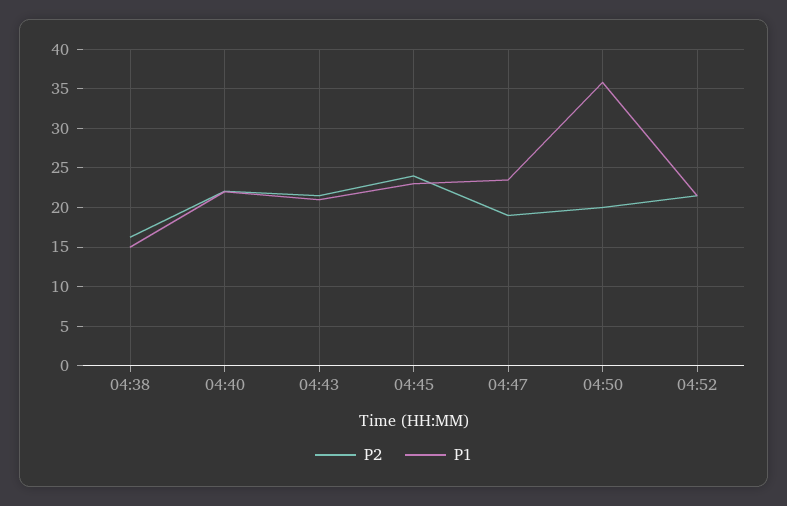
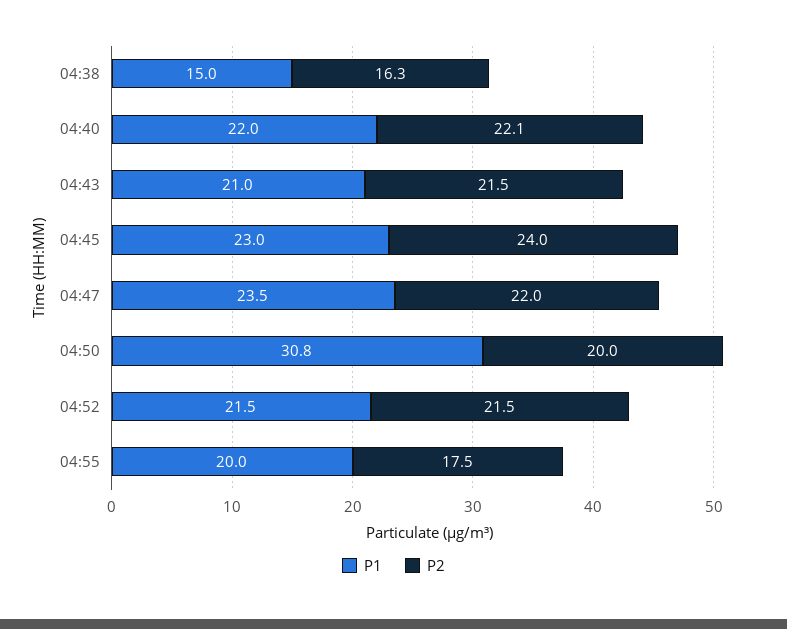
P2, 04:47: 19 -> 22
P1, 04:50: 36 -> 30.8
P1, 04:55: none -> 20
P2, 04:55: none -> 17.5

